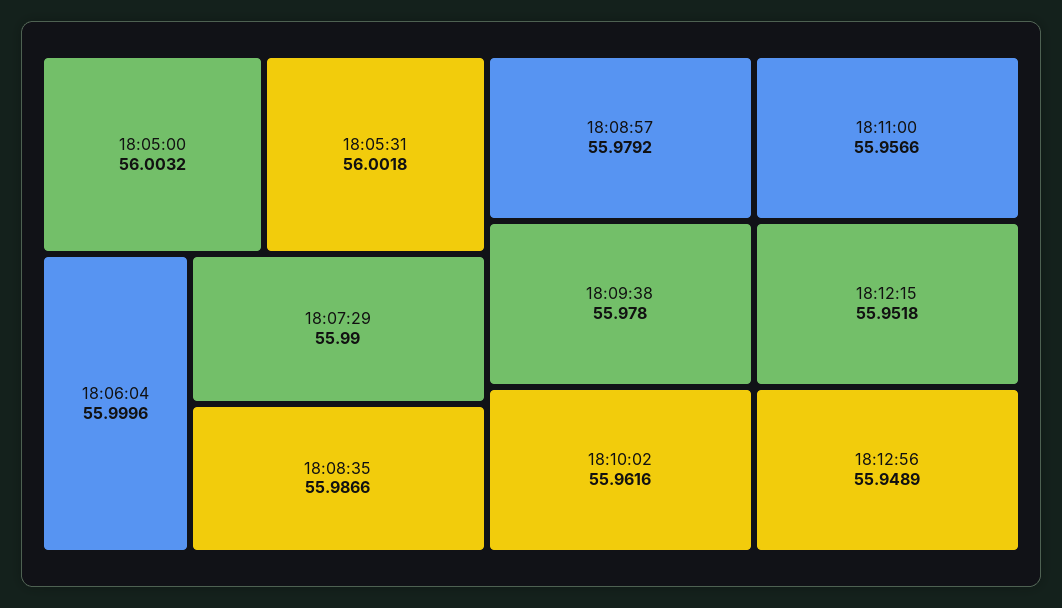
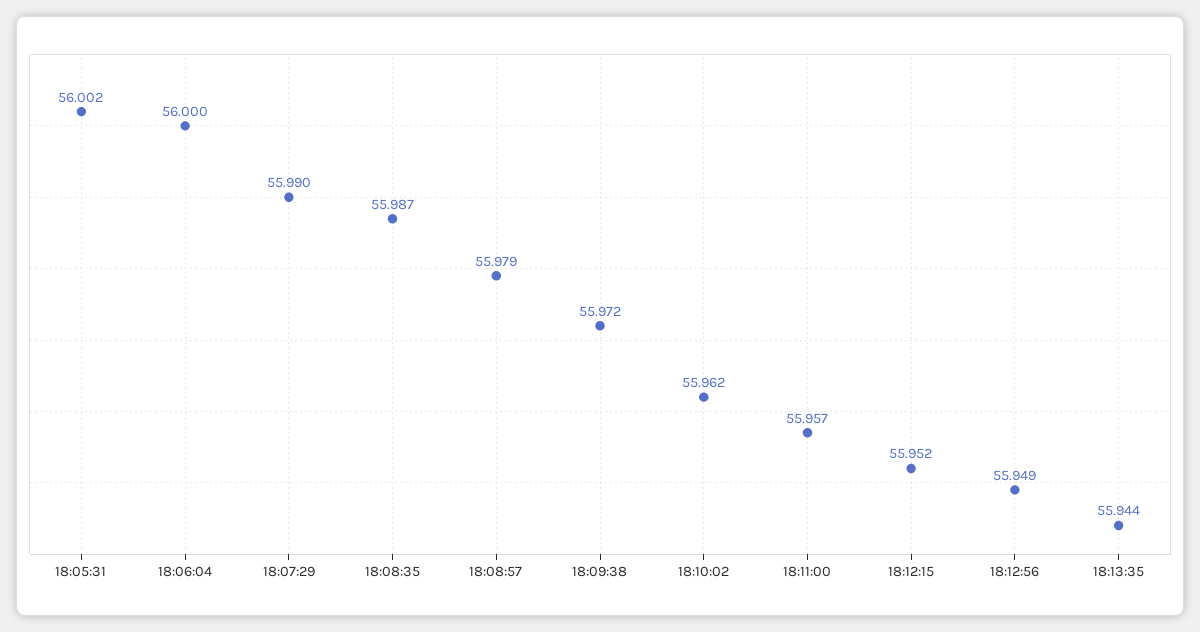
18:05:00: 56.0032 -> none
18:09:38: 55.978 -> 55.972
18:13:35: none -> 55.944

